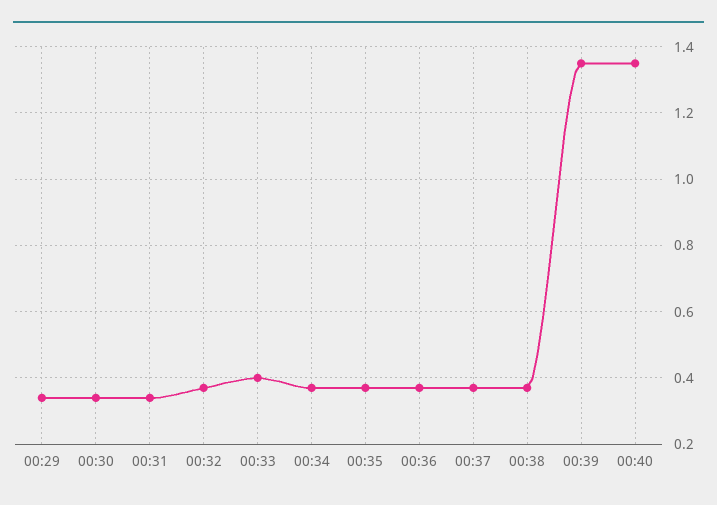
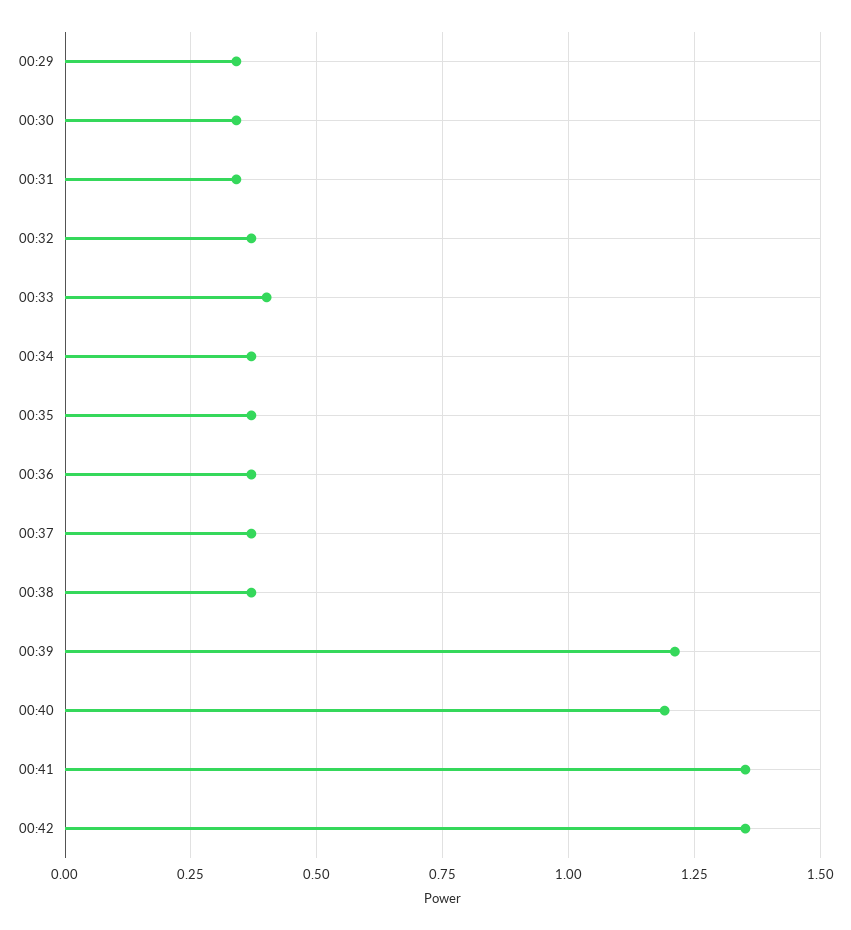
00:39: 1.35 -> 1.2
00:40: 1.35 -> 1.2
00:41: none -> 1.35
00:42: none -> 1.35

